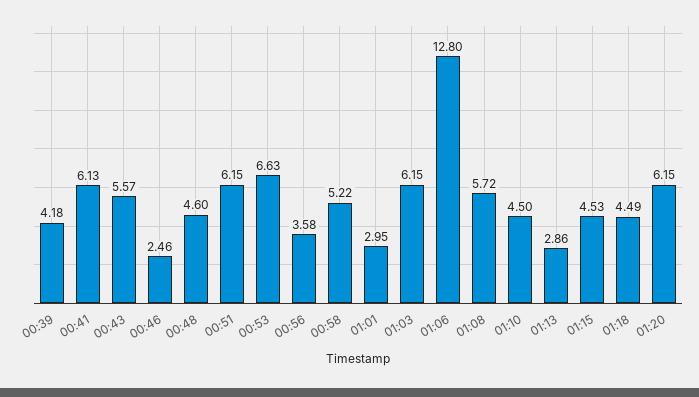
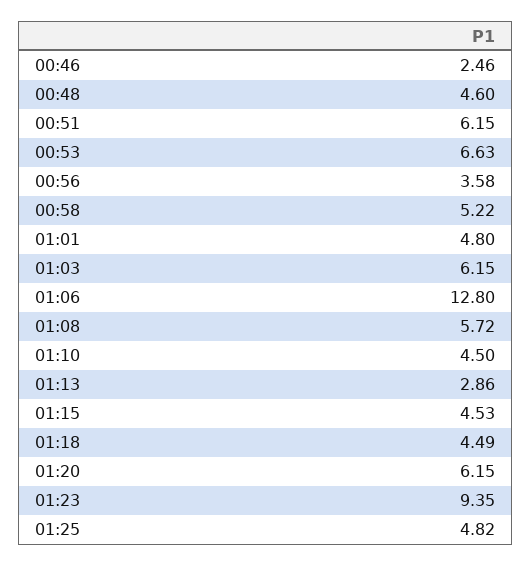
00:39: 4.18 -> none
00:41: 6.13 -> none
00:43: 5.57 -> none
01:01: 2.95 -> 4.8
01:23: none -> 9.35
01:25: none -> 4.82

